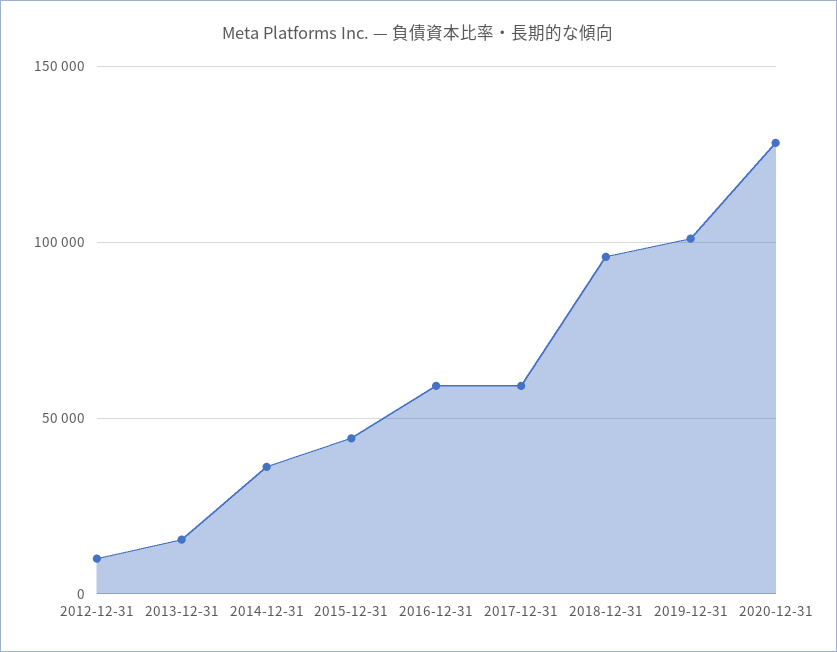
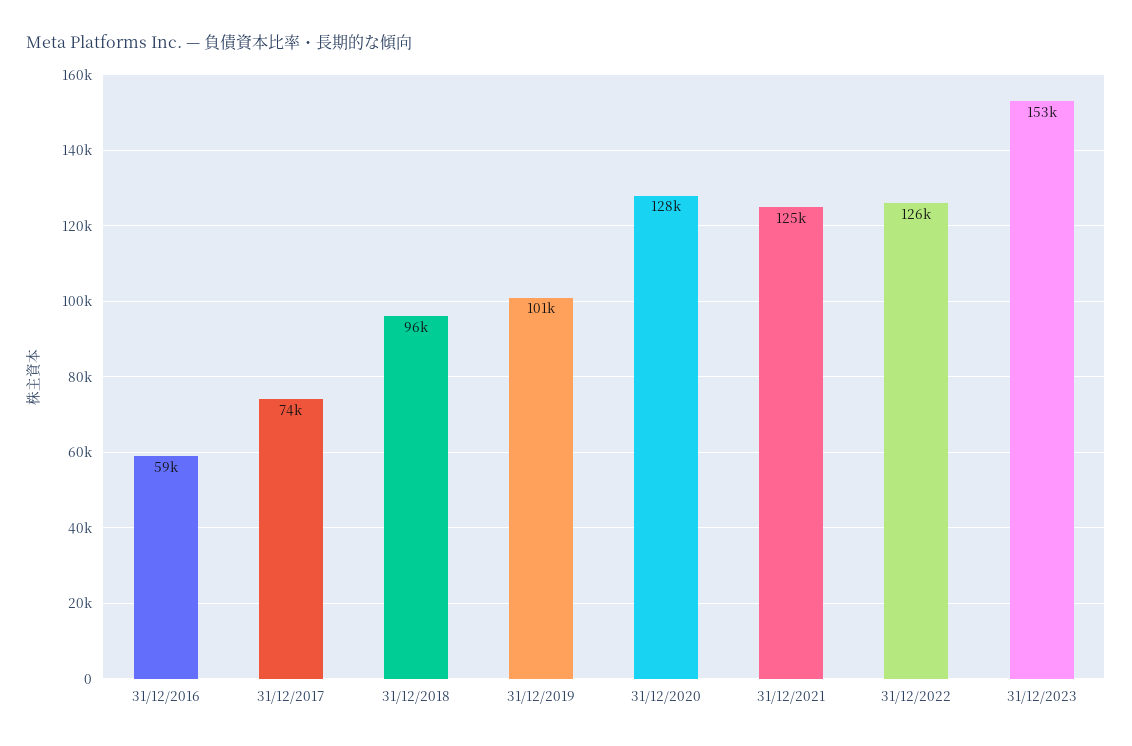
2012-12-31: 10000 -> none
2013-12-31: 15000 -> none
2014-12-31: 35000 -> none
2015-12-31: 45000 -> none
2017-12-31: 60000 -> 74000
31/12/2021: none -> 125000
31/12/2022: none -> 126000
31/12/2023: none -> 153000

